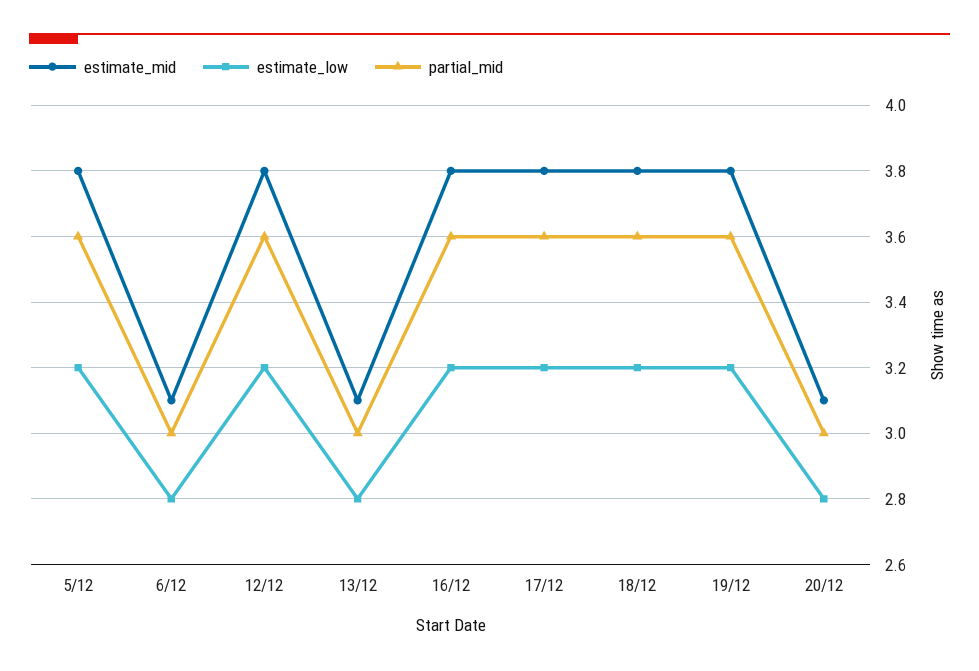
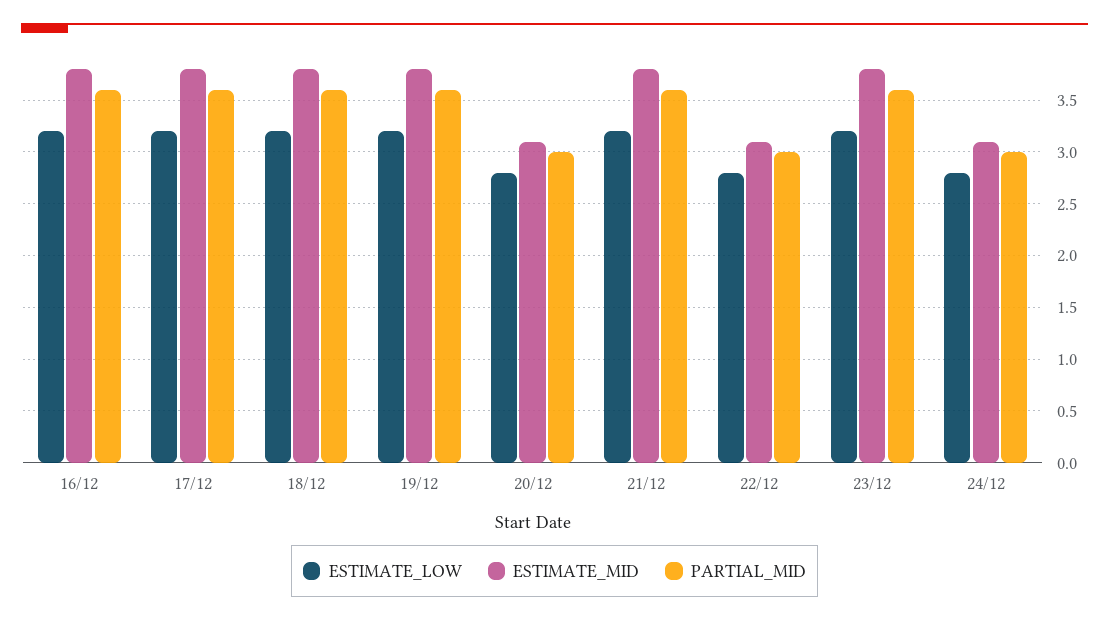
estimate_mid, 5/12: 3.8 -> none
estimate_low, 5/12: 3.2 -> none
partial_mid, 5/12: 3.6 -> none
estimate_mid, 6/12: 3.1 -> none
estimate_low, 6/12: 2.8 -> none
partial_mid, 6/12: 3 -> none
estimate_mid, 12/12: 3.8 -> none
estimate_low, 12/12: 3.2 -> none
partial_mid, 12/12: 3.6 -> none
estimate_mid, 13/12: 3.1 -> none
estimate_low, 13/12: 2.8 -> none
partial_mid, 13/12: 3 -> none
estimate_low, 21/12: none -> 3.2
estimate_mid, 21/12: none -> 3.8
partial_mid, 21/12: none -> 3.6
estimate_low, 22/12: none -> 2.8
estimate_mid, 22/12: none -> 3.1
partial_mid, 22/12: none -> 3
estimate_low, 23/12: none -> 3.2
estimate_mid, 23/12: none -> 3.8
partial_mid, 23/12: none -> 3.6
estimate_low, 24/12: none -> 2.8
estimate_mid, 24/12: none -> 3.1
partial_mid, 24/12: none -> 3

